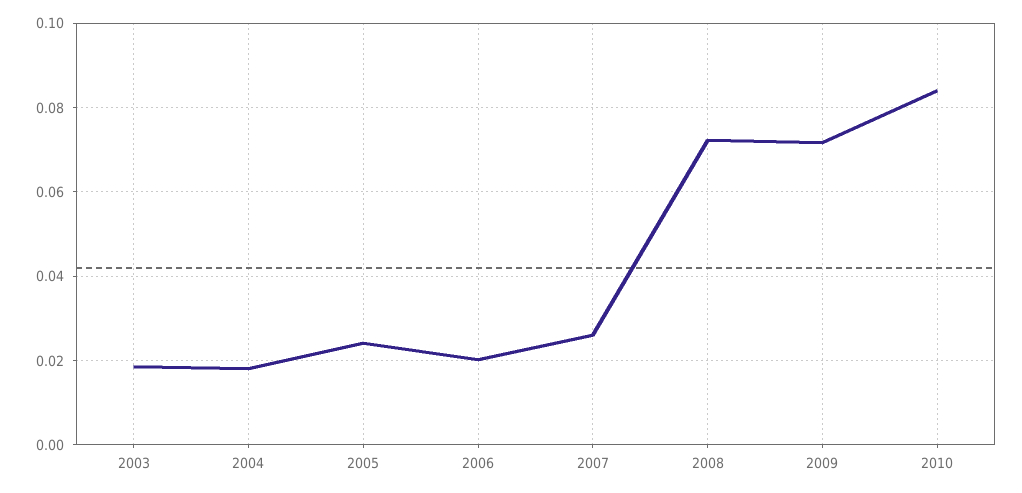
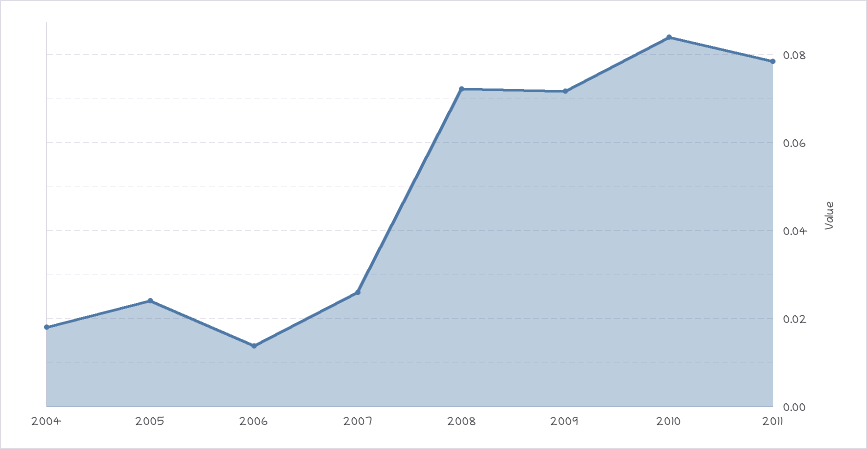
2003: 0.018 -> none
2006: 0.02 -> 0.014
2011: none -> 0.078

